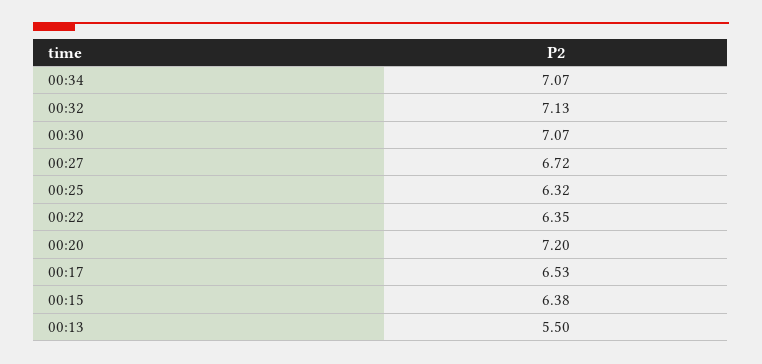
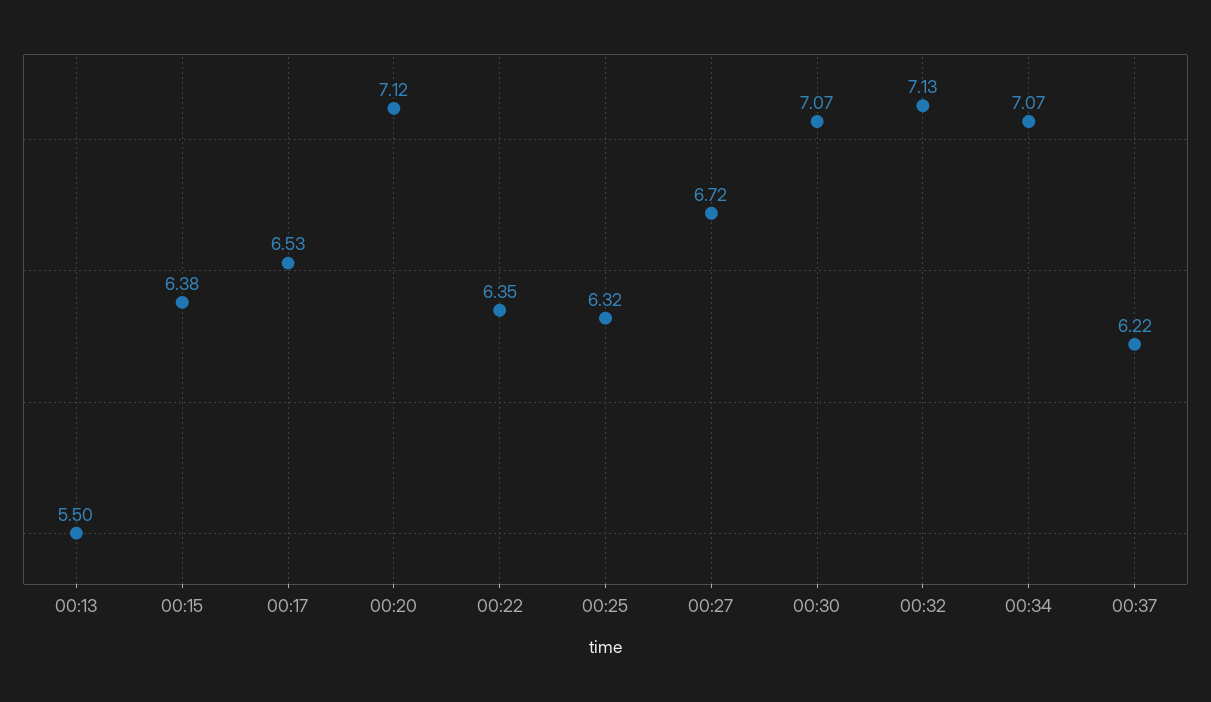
00:20: 7.2 -> 7.12
00:37: none -> 6.22

